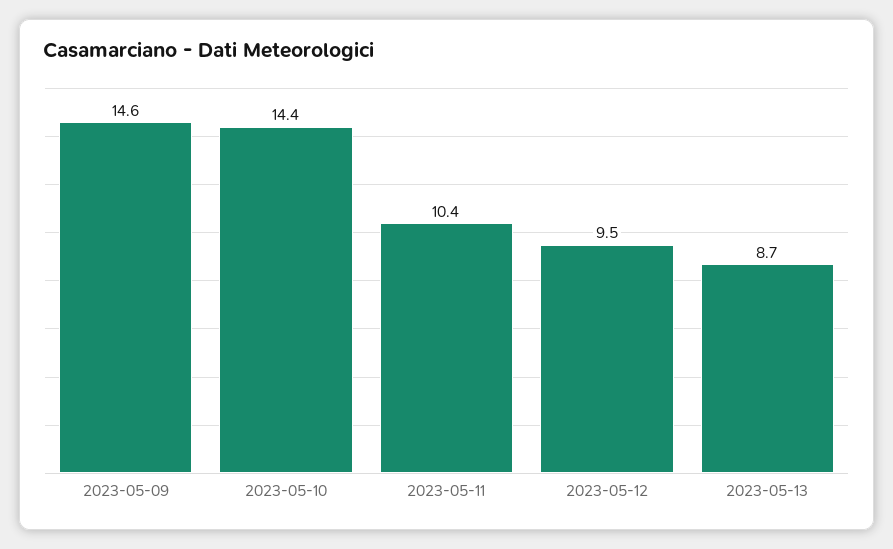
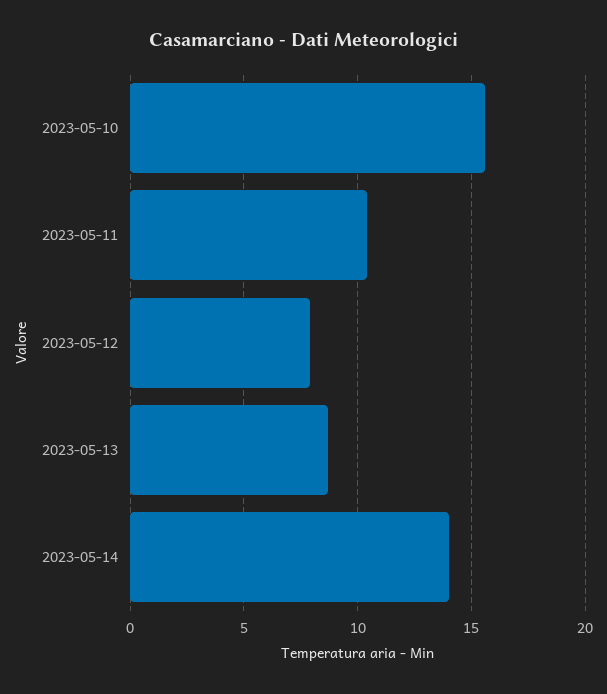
2023-05-09: 14.6 -> none
2023-05-10: 14.4 -> 15.5
2023-05-12: 9.5 -> 8
2023-05-14: none -> 14

